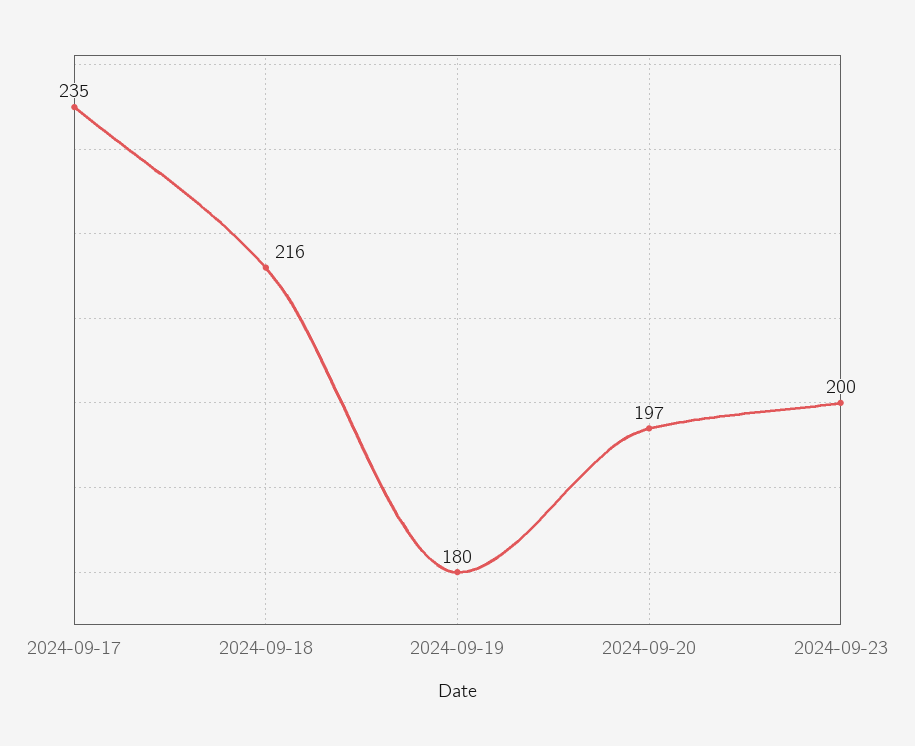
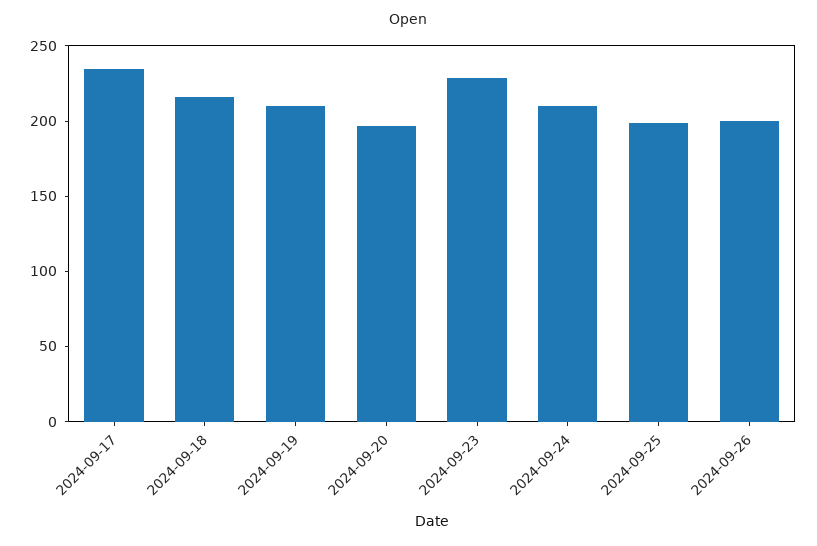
2024-09-19: 180 -> 210
2024-09-23: 200 -> 230
2024-09-24: none -> 210
2024-09-25: none -> 200
2024-09-26: none -> 200

